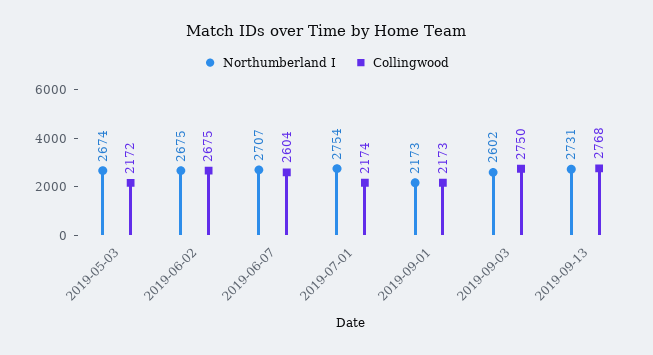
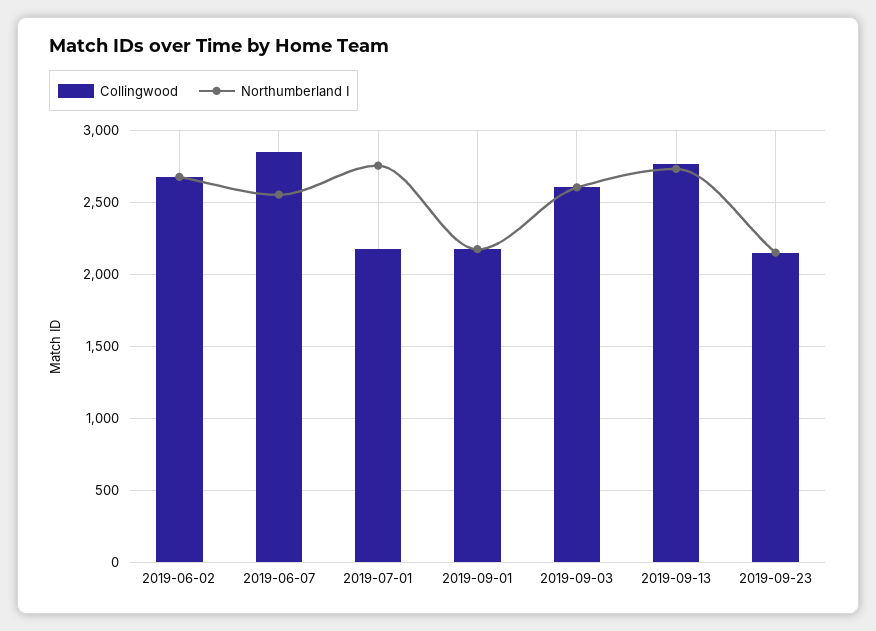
Northumberland I, 2019-05-03: 2674 -> none
Collingwood, 2019-05-03: 2172 -> none
Northumberland I, 2019-06-07: 2707 -> 2550
Collingwood, 2019-06-07: 2604 -> 2850
Collingwood, 2019-09-03: 2750 -> 2600
Collingwood, 2019-09-23: none -> 2150
Northumberland I, 2019-09-23: none -> 2150

